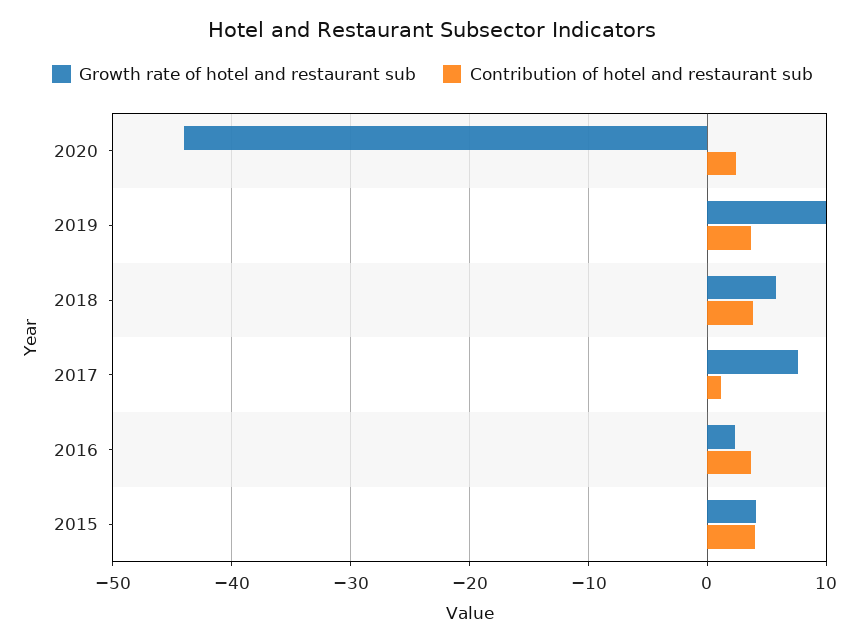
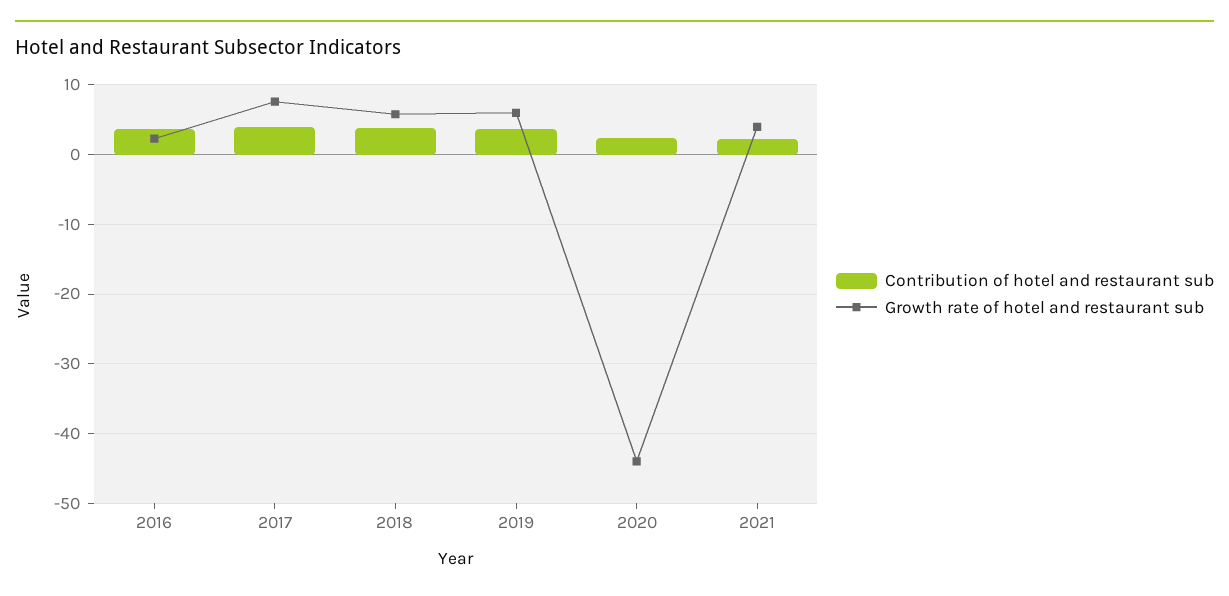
Growth rate of hotel and restaurant sub, 2019: 10 -> 6
Contribution of hotel and restaurant sub, 2017: 1 -> 4
Growth rate of hotel and restaurant sub, 2015: 4 -> none
Contribution of hotel and restaurant sub, 2015: 4 -> none
Contribution of hotel and restaurant sub, 2021: none -> 2
Growth rate of hotel and restaurant sub, 2021: none -> 4

